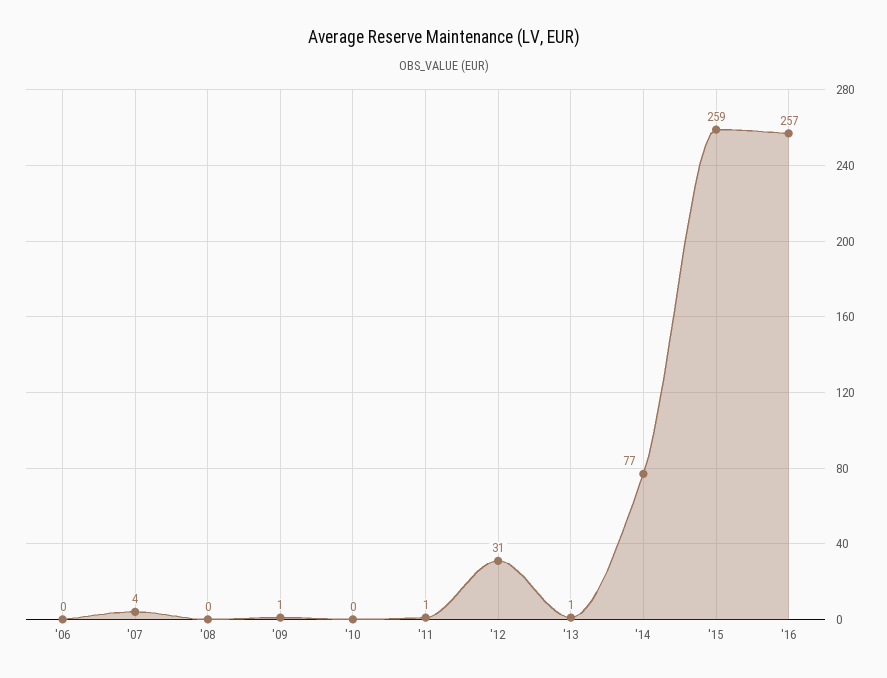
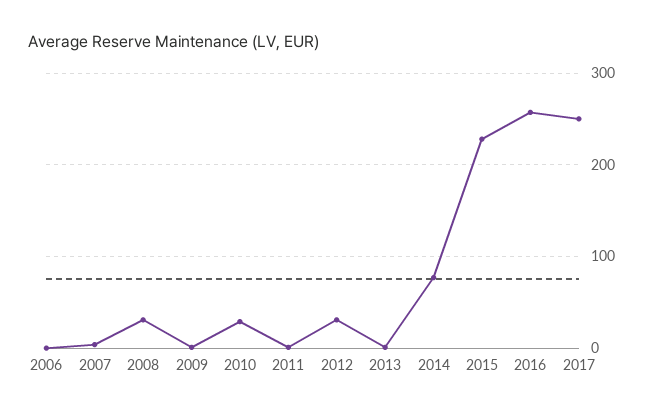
'08: 0 -> 30
'10: 0 -> 30
'15: 259 -> 230
2017: none -> 250

